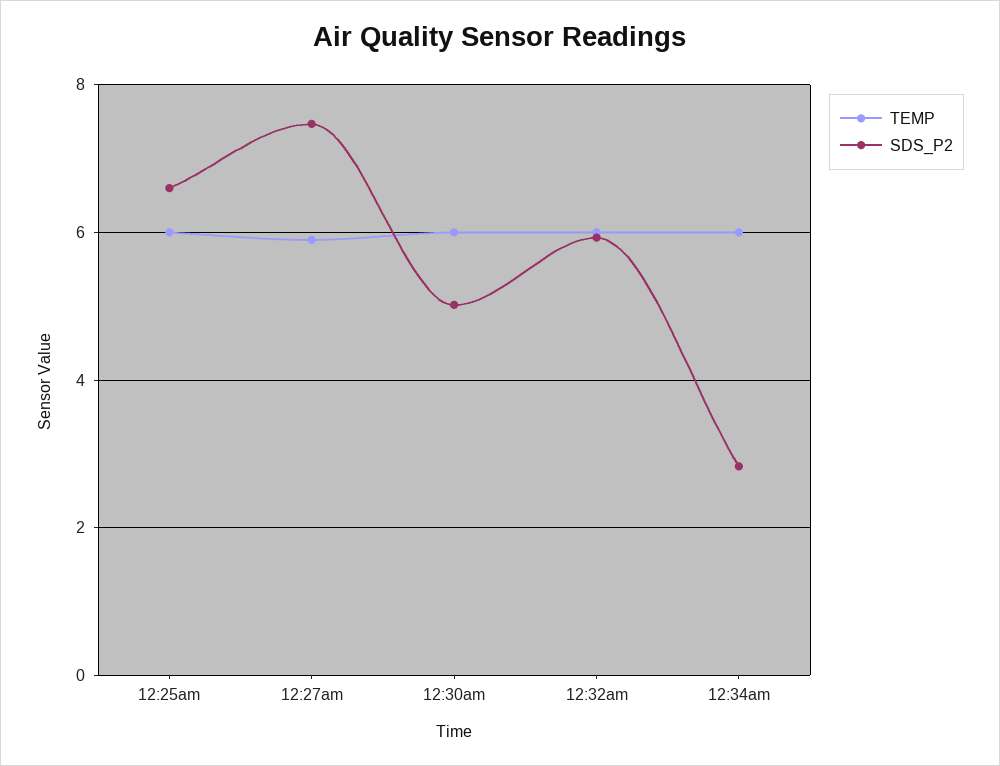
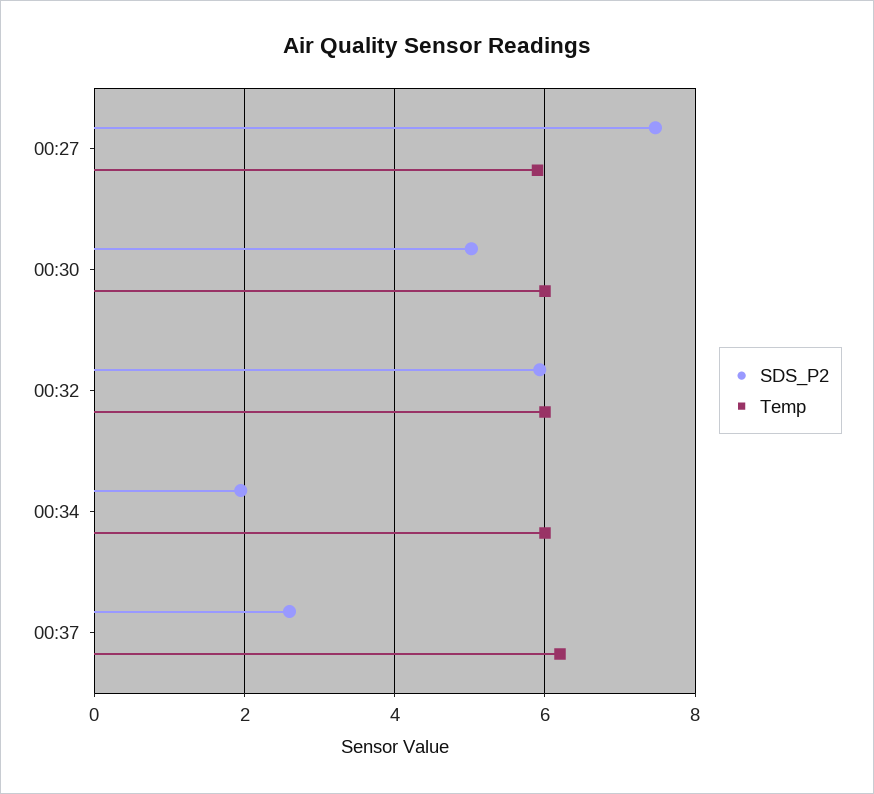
TEMP, 12:25am: 6 -> none
SDS_P2, 12:25am: 6.6 -> none
SDS_P2, 12:34am: 2.8 -> 2
SDS_P2, 00:37: none -> 2.6
TEMP, 00:37: none -> 6.2

